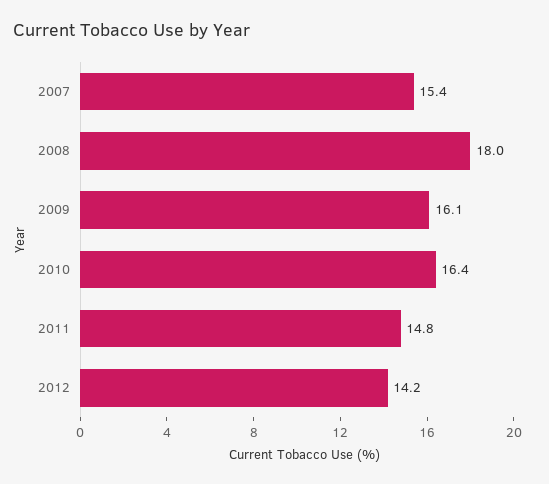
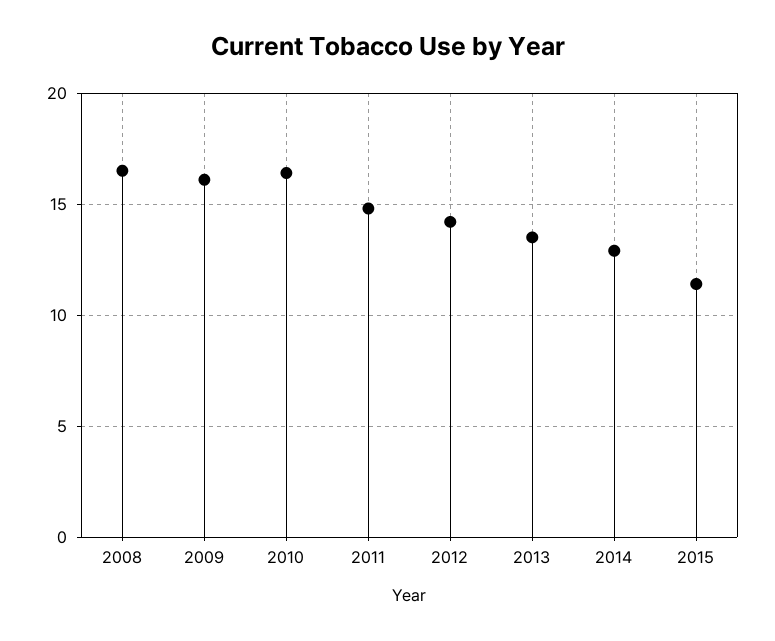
2007: 15.4 -> none
2008: 18 -> 16.5
2013: none -> 13.5
2014: none -> 13
2015: none -> 11.5

